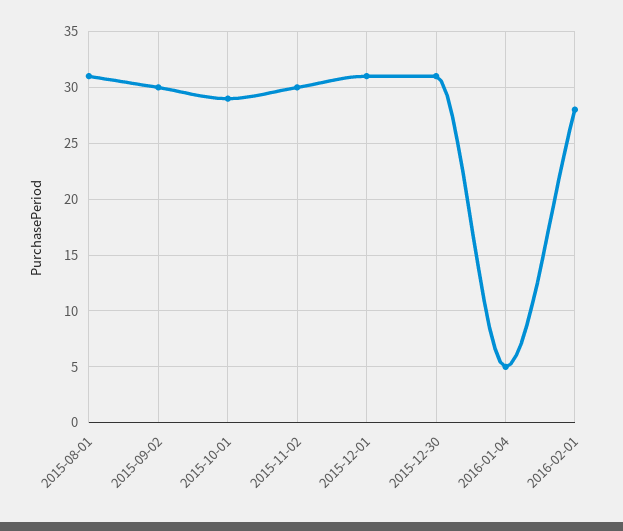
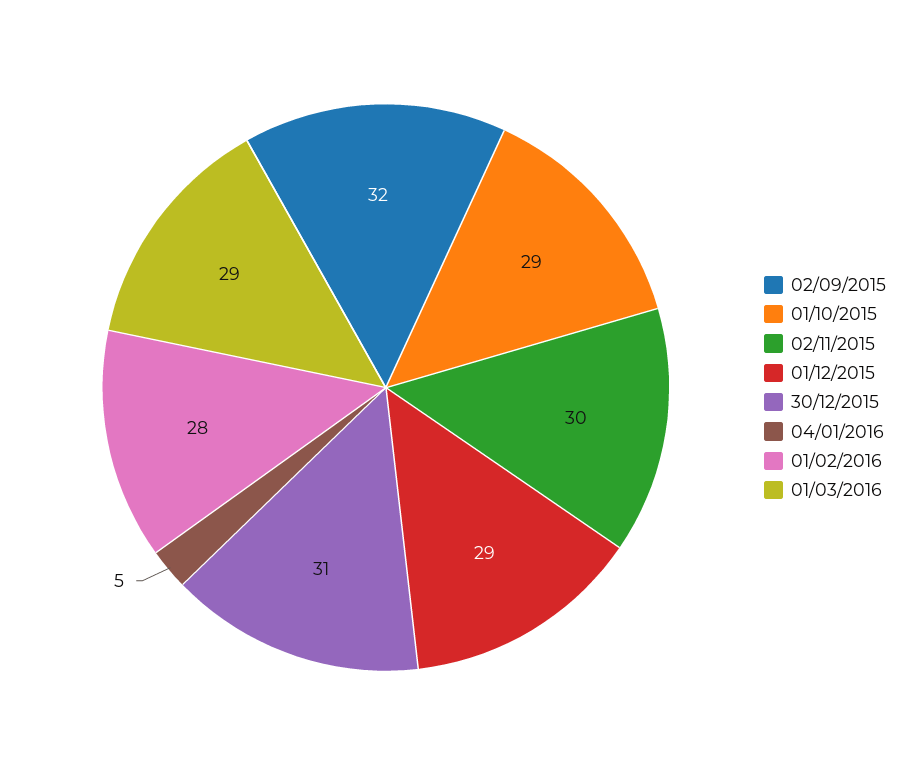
2015-08-01: 31 -> none
2015-09-02: 30 -> 32
2015-12-01: 31 -> 29
01/03/2016: none -> 29

